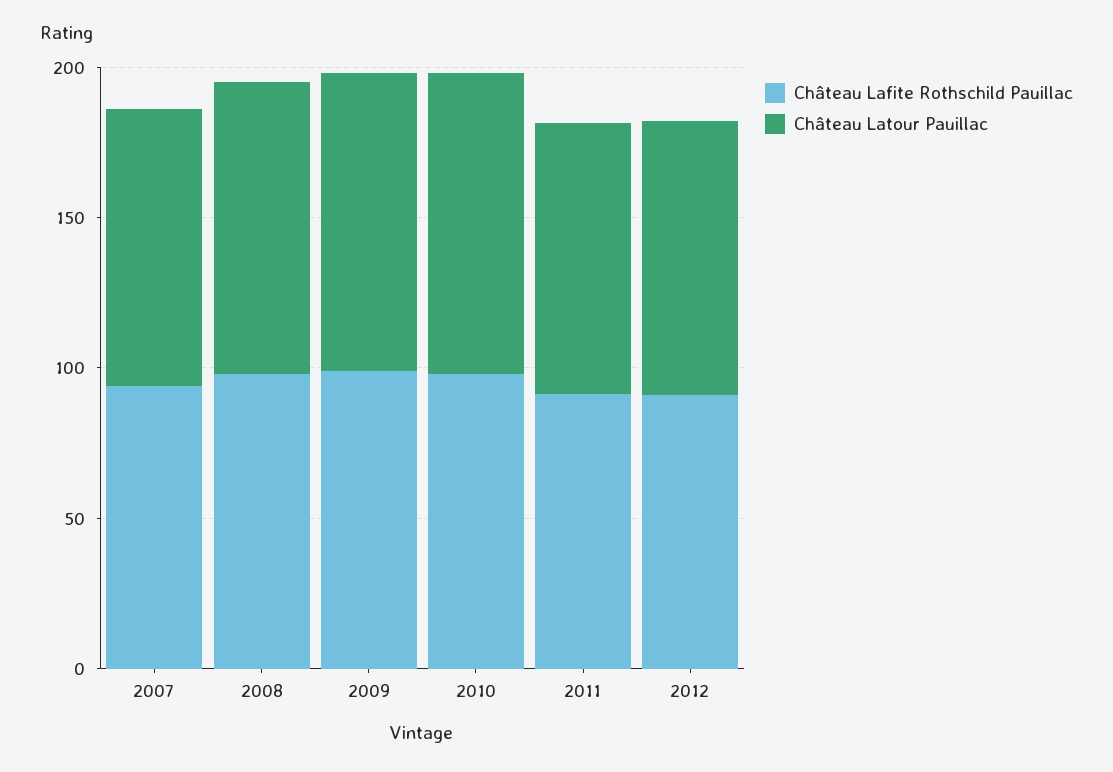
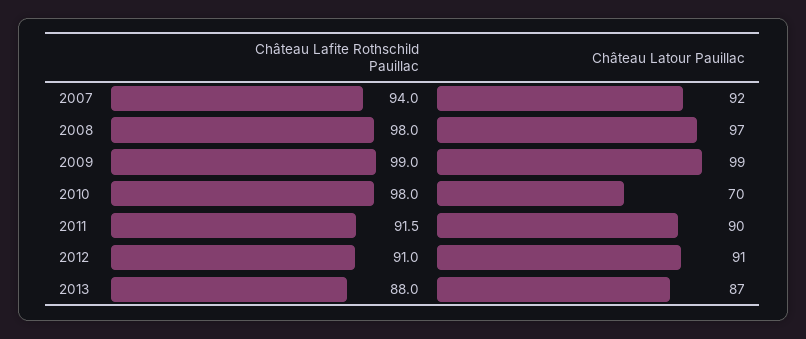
Château Latour Pauillac, 2010: 100 -> 70
Château Lafite Rothschild Pauillac, 2013: none -> 88
Château Latour Pauillac, 2013: none -> 87

